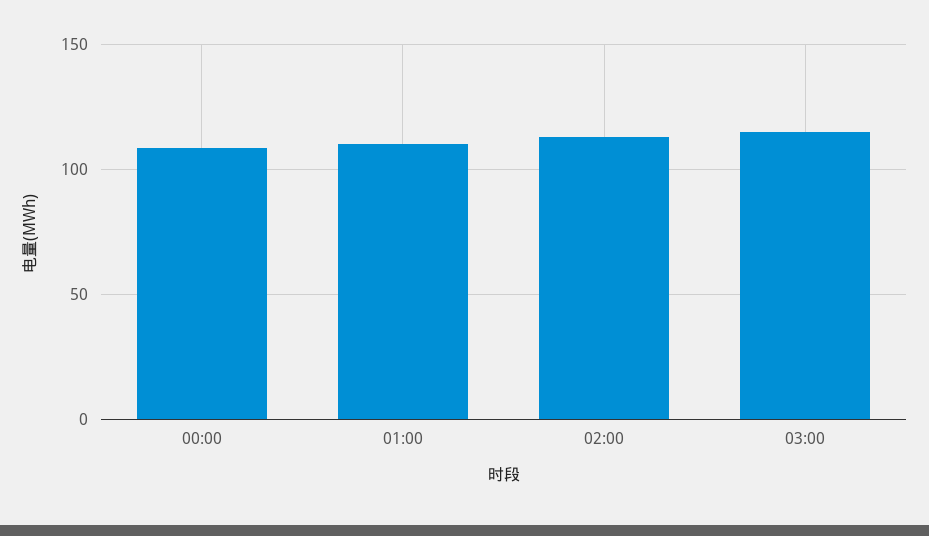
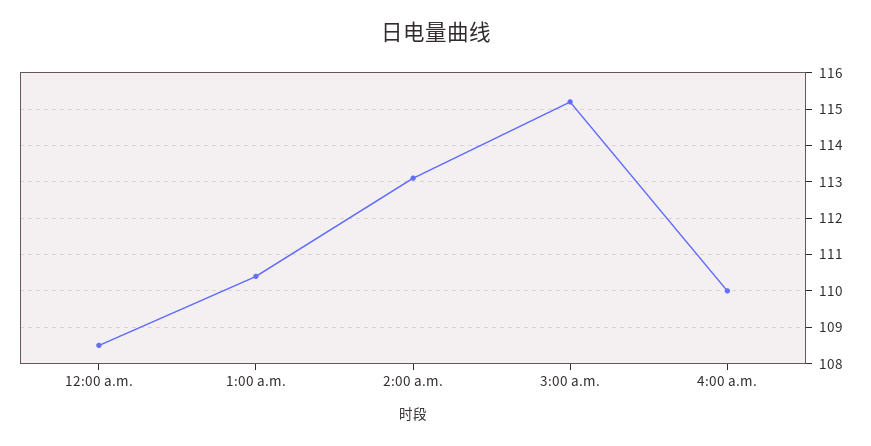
4:00 a.m.: none -> 110

